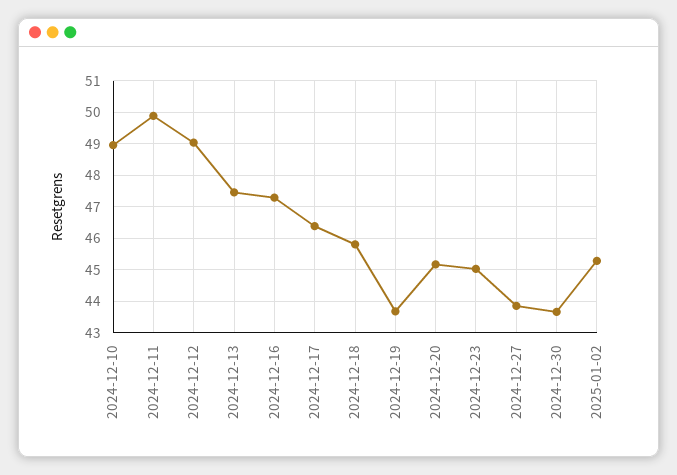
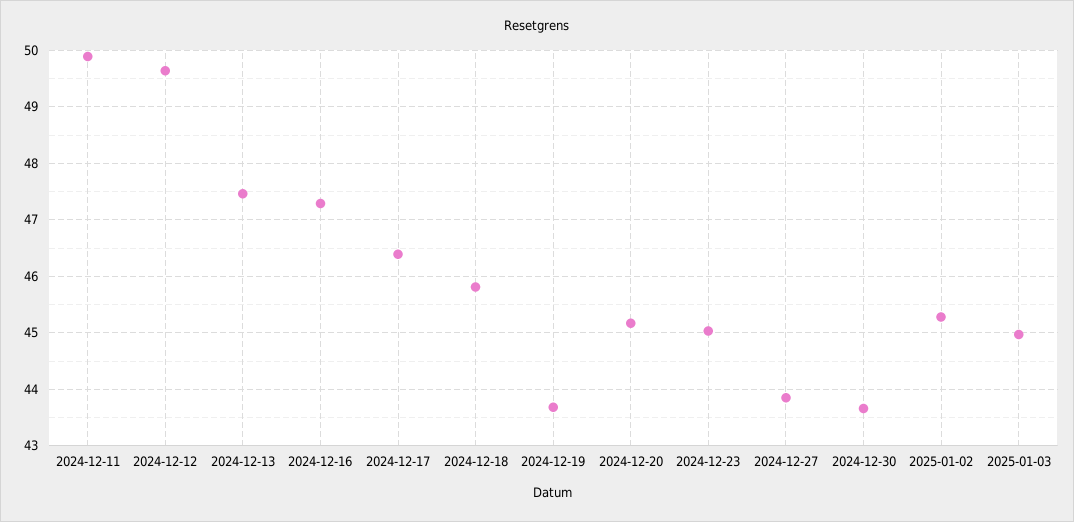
2024-12-10: 49 -> none
2024-12-12: 49 -> 49.6
2025-01-03: none -> 45

